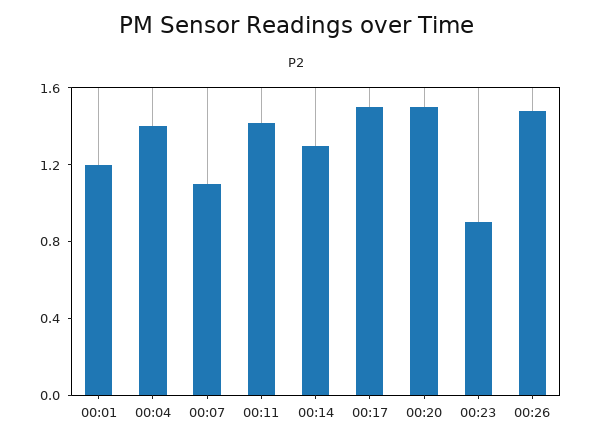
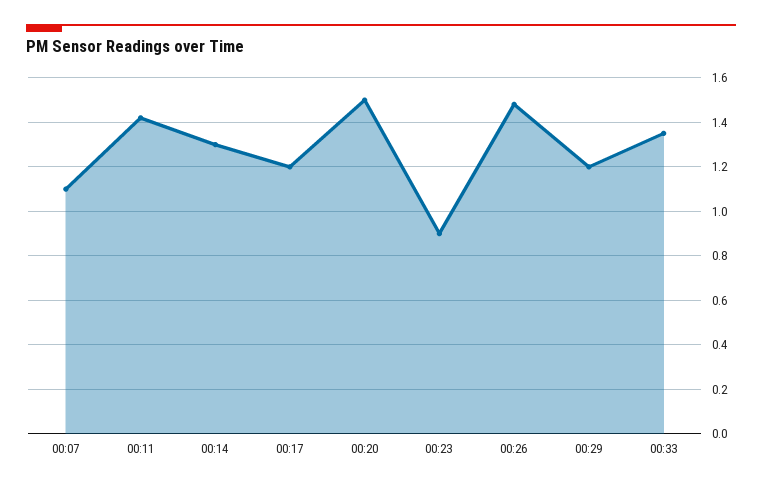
00:01: 1.2 -> none
00:04: 1.4 -> none
00:17: 1.5 -> 1.2
00:29: none -> 1.2
00:33: none -> 1.35

